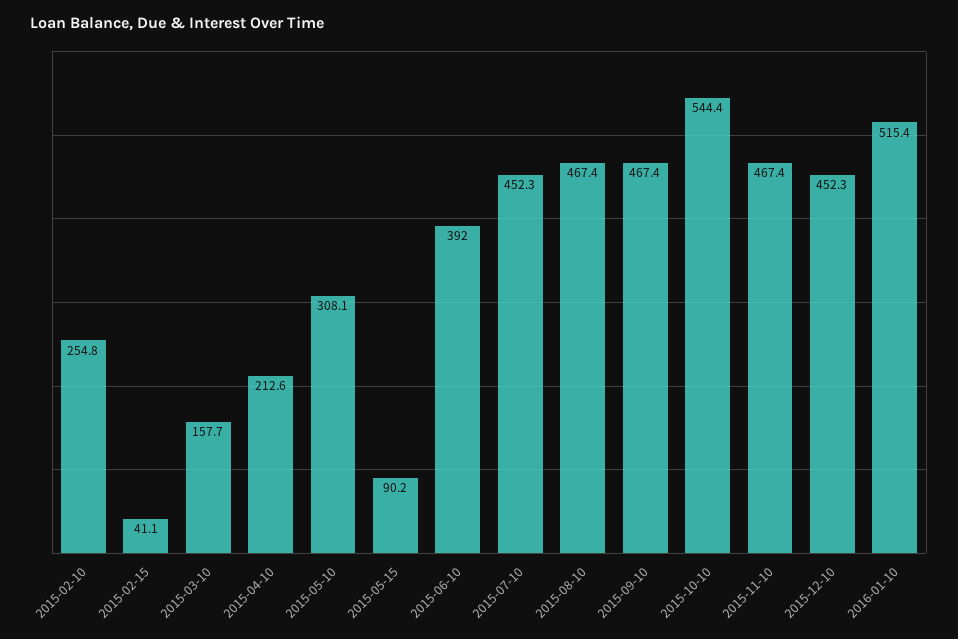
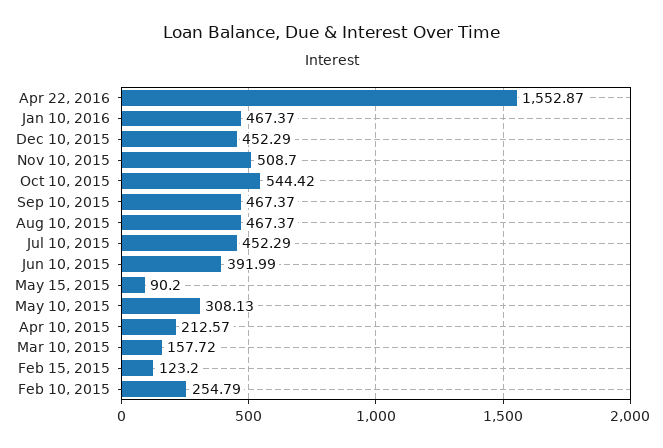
2015-02-15: 41.1 -> 123.2
2015-11-10: 467.4 -> 508.7
2016-01-10: 515.4 -> 467.37
Apr 22, 2016: none -> 1552.87

